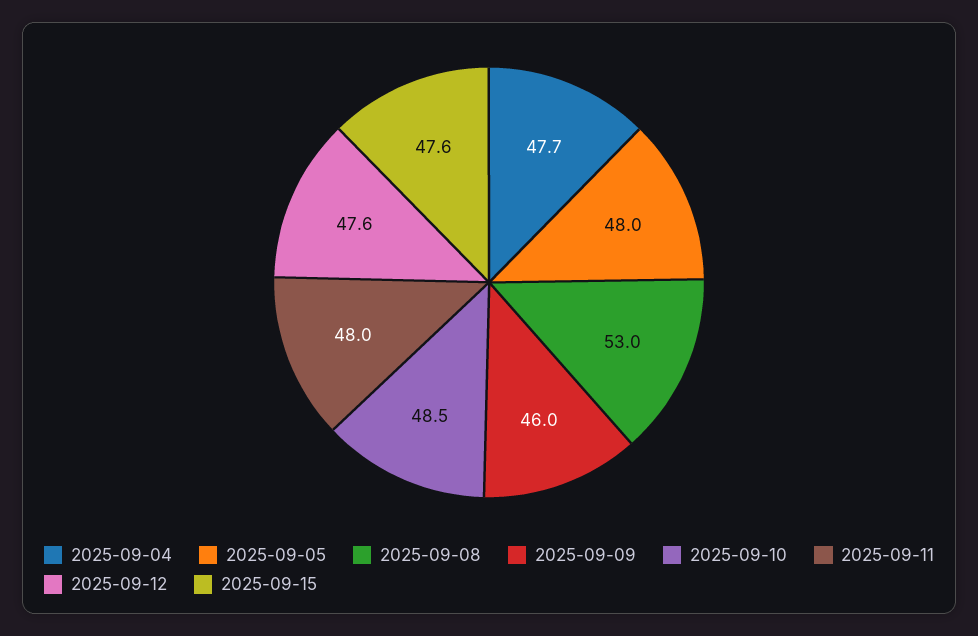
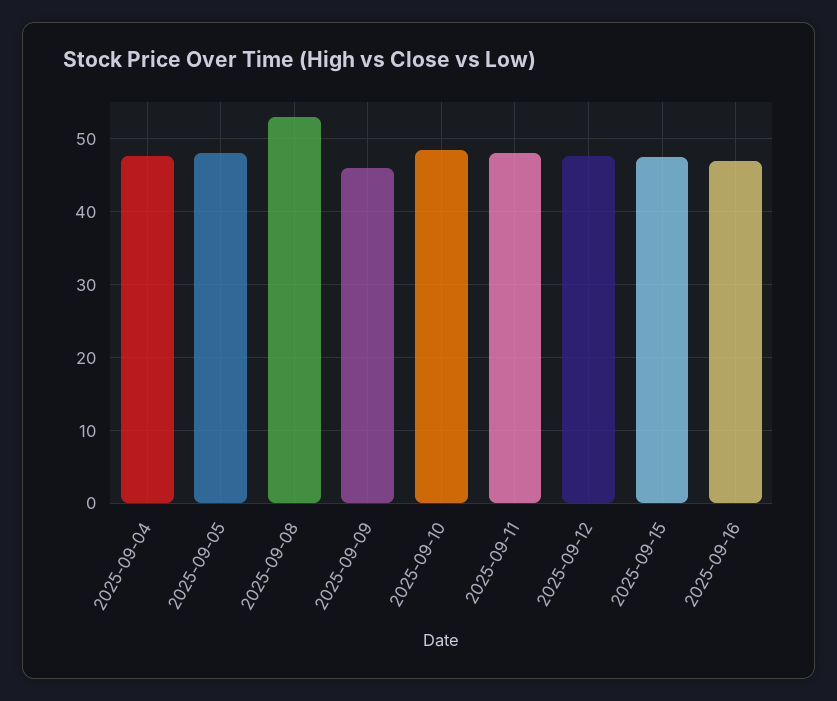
2025-09-16: none -> 47

